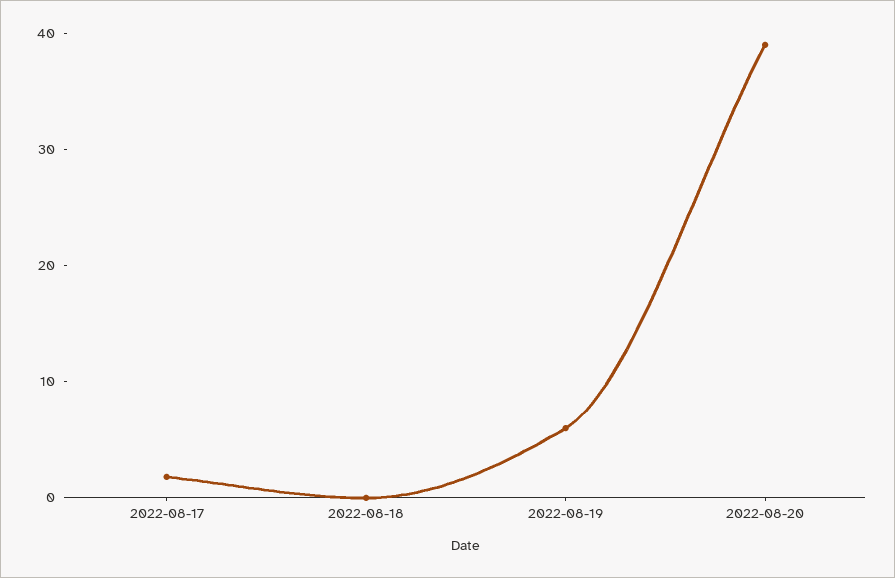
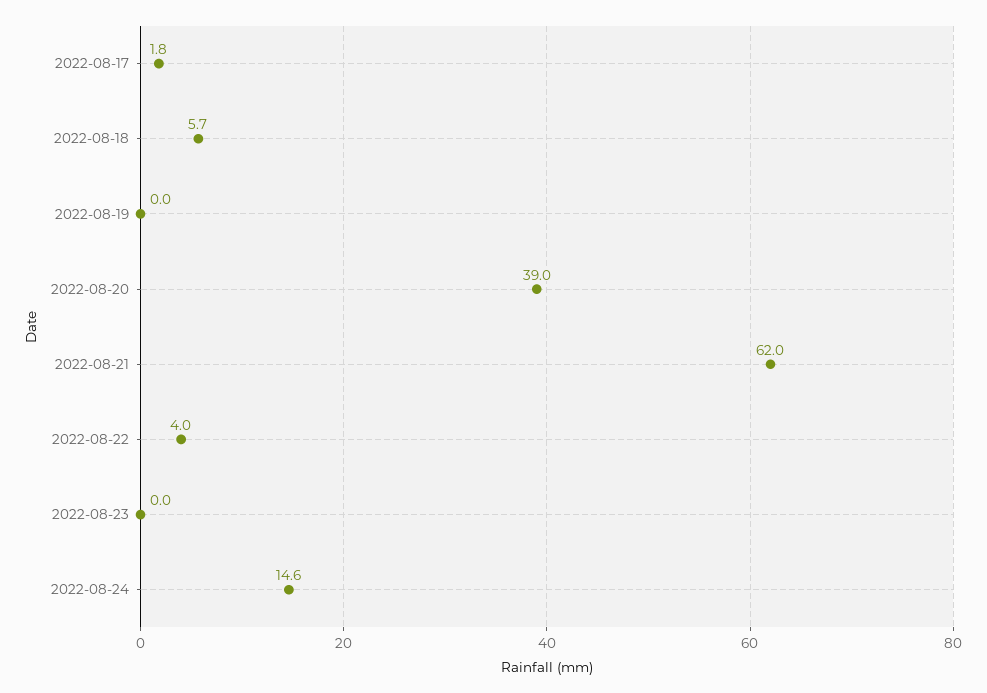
2022-08-18: 0 -> 5.7
2022-08-19: 6 -> 0
2022-08-21: none -> 62
2022-08-22: none -> 4
2022-08-23: none -> 0
2022-08-24: none -> 14.6

